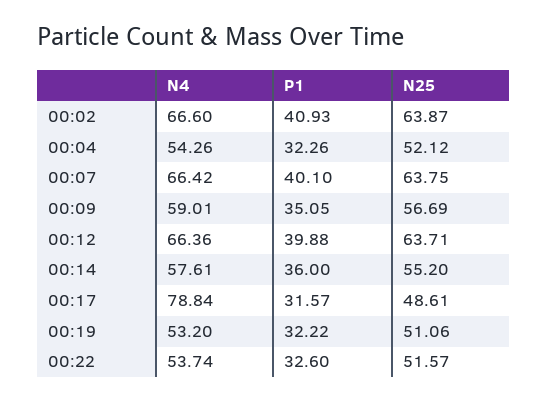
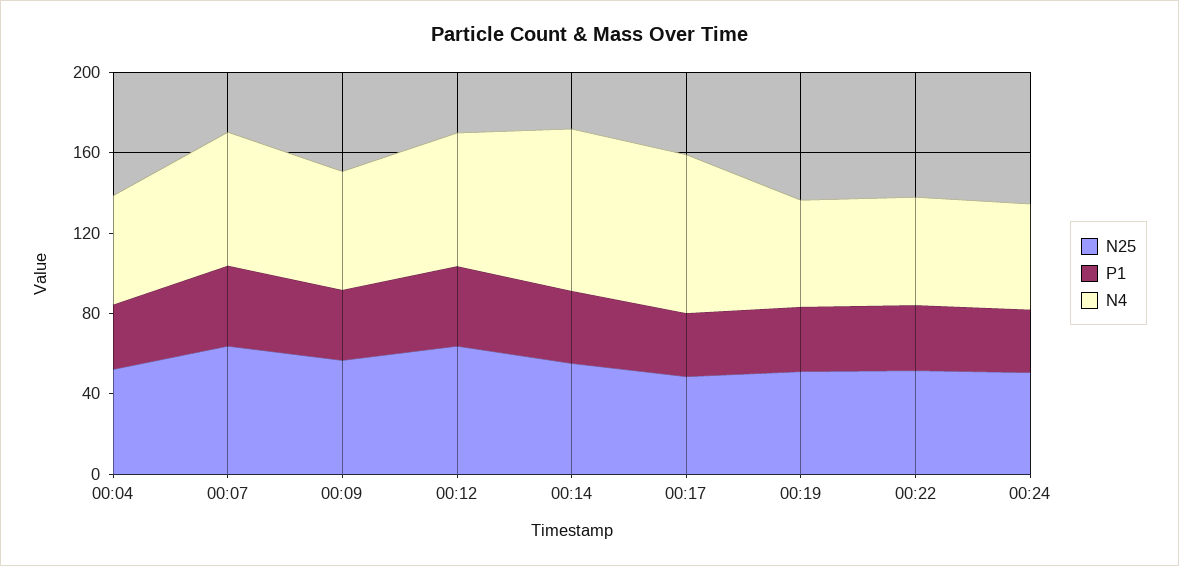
N4, 00:02: 66.6 -> none
P1, 00:02: 40.93 -> none
N25, 00:02: 63.87 -> none
N4, 00:14: 57.61 -> 80
N25, 00:24: none -> 50
P1, 00:24: none -> 30
N4, 00:24: none -> 50

